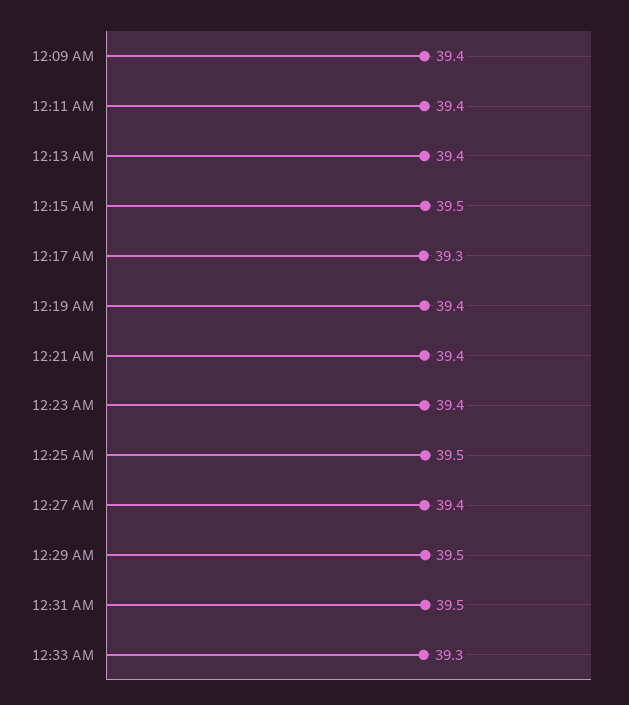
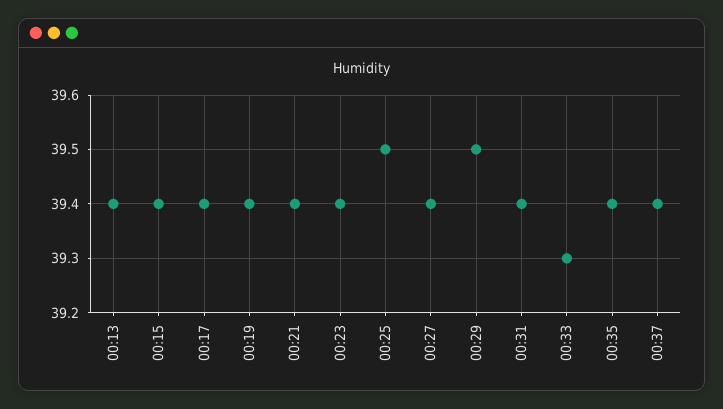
12:09 AM: 39.4 -> none
12:11 AM: 39.4 -> none
12:15 AM: 39.5 -> 39.4
12:17 AM: 39.3 -> 39.4
12:31 AM: 39.5 -> 39.4
00:35: none -> 39.4
00:37: none -> 39.4

